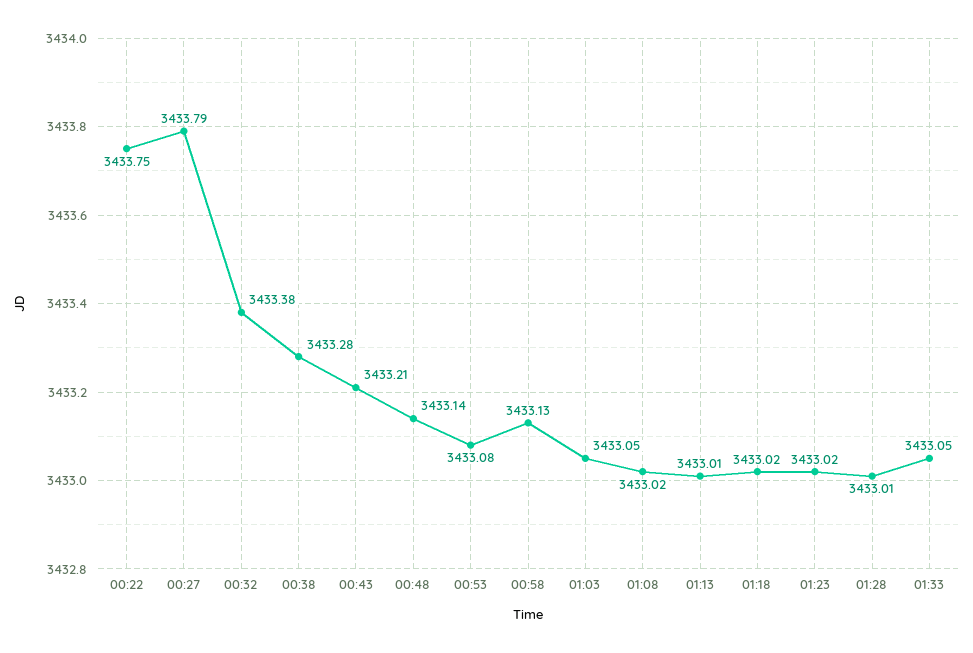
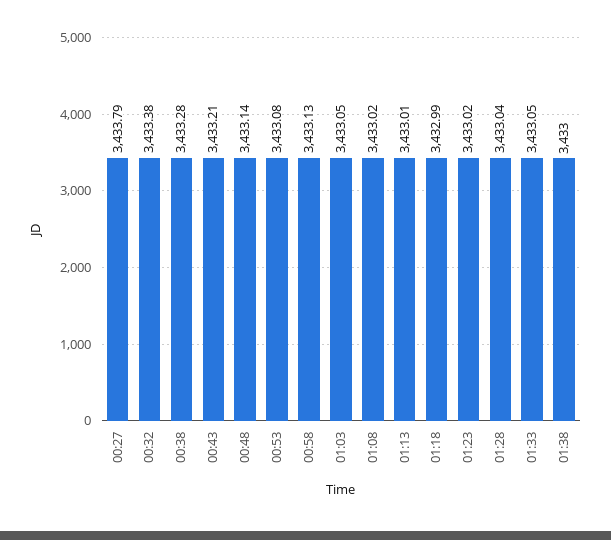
00:22: 3433.75 -> none
01:18: 3433.02 -> 3432.99
01:28: 3433.01 -> 3433.04
01:38: none -> 3433

